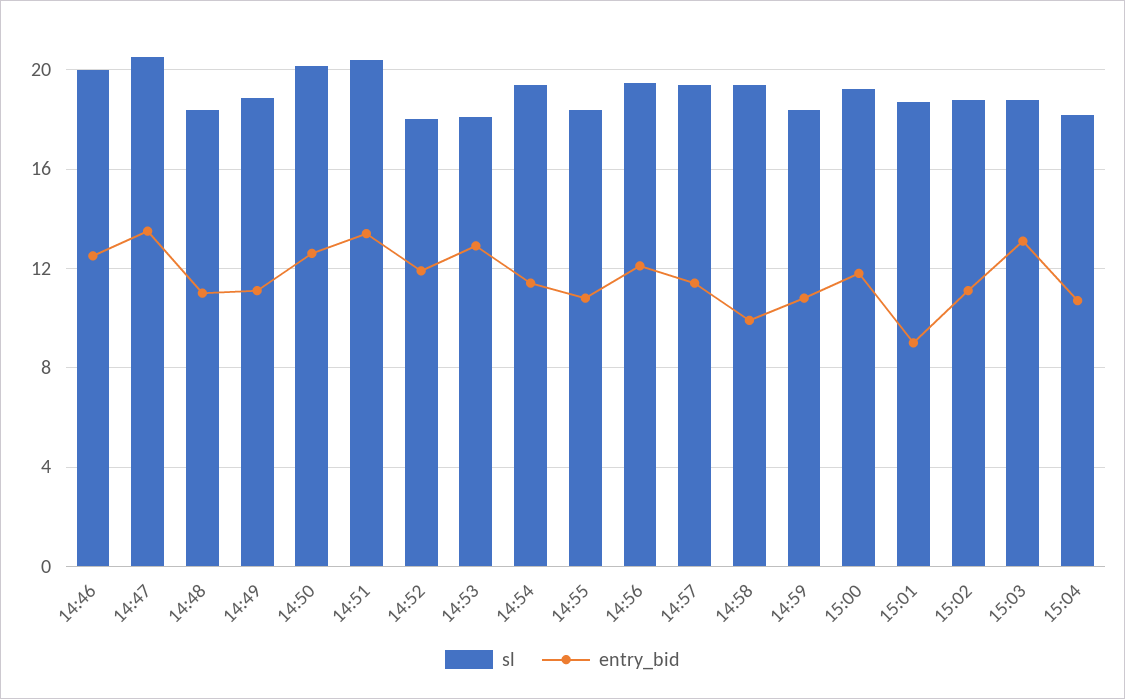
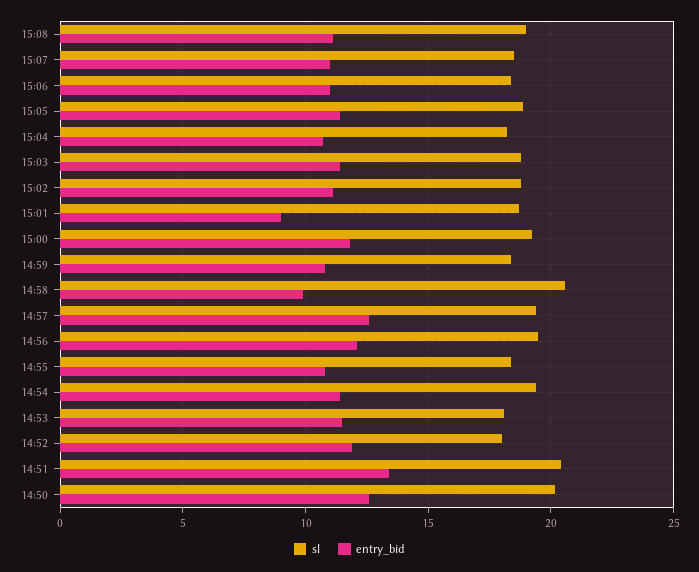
sl, 14:46: 20 -> none
entry_bid, 14:46: 12.5 -> none
sl, 14:47: 20.5 -> none
entry_bid, 14:47: 13.5 -> none
sl, 14:48: 18.5 -> none
entry_bid, 14:48: 11 -> none
sl, 14:49: 19 -> none
entry_bid, 14:49: 11 -> none
entry_bid, 14:53: 13 -> 11.5
entry_bid, 14:57: 11.5 -> 12.5
sl, 14:58: 19.5 -> 20.5
entry_bid, 15:03: 13 -> 11.5
sl, 15:08: none -> 19
entry_bid, 15:08: none -> 11
sl, 15:07: none -> 18.5
entry_bid, 15:07: none -> 11
sl, 15:06: none -> 18.5
entry_bid, 15:06: none -> 11
sl, 15:05: none -> 19
entry_bid, 15:05: none -> 11.5

